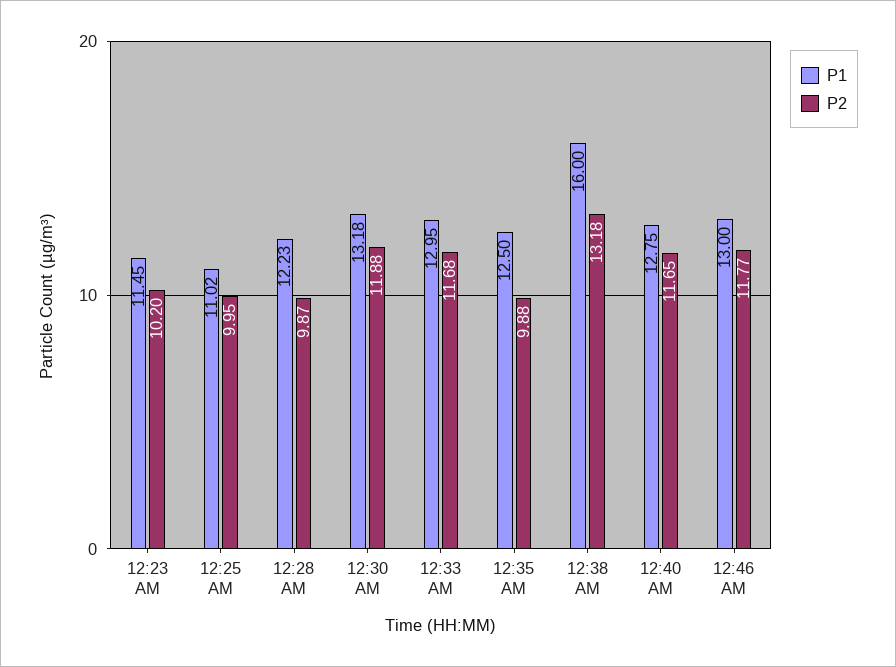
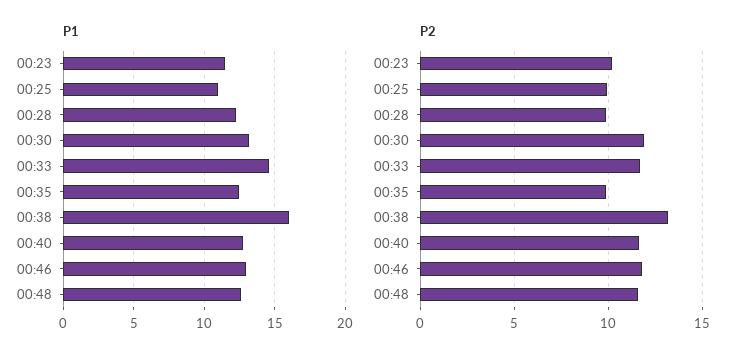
P1, 12:33 AM: 12.95 -> 14.5
P1, 00:48: none -> 12.5
P2, 00:48: none -> 11.5

